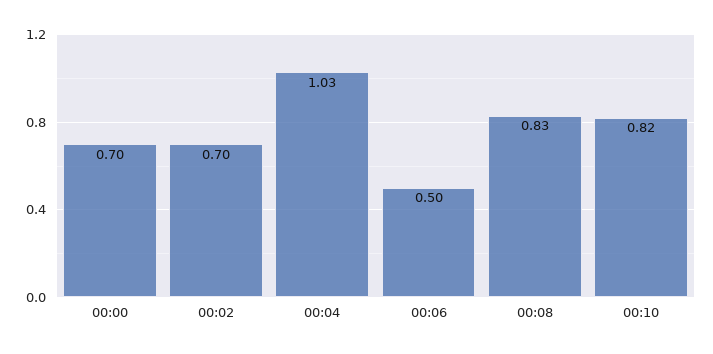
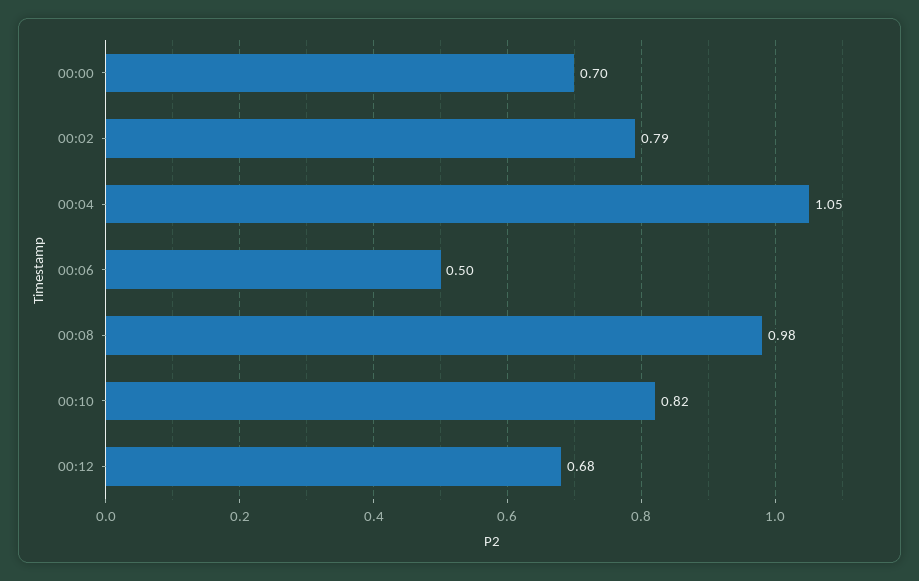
00:02: 0.7 -> 0.79
00:04: 1.03 -> 1.05
00:08: 0.83 -> 0.98
00:12: none -> 0.68

